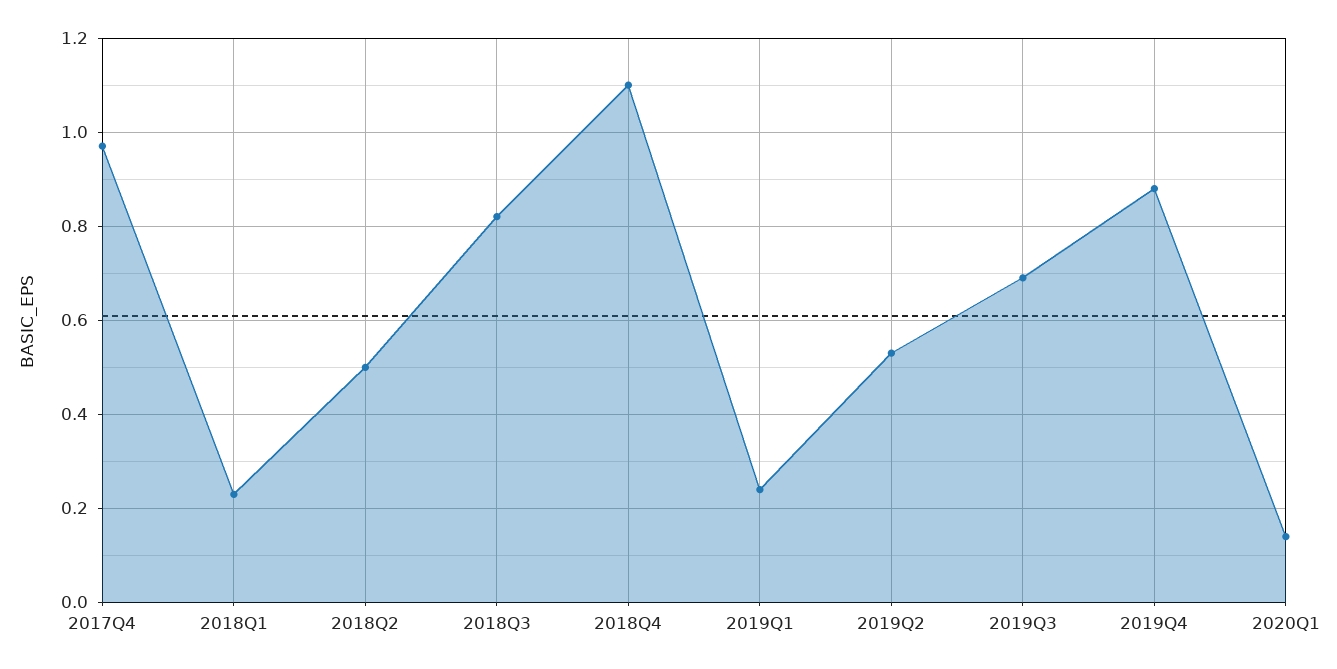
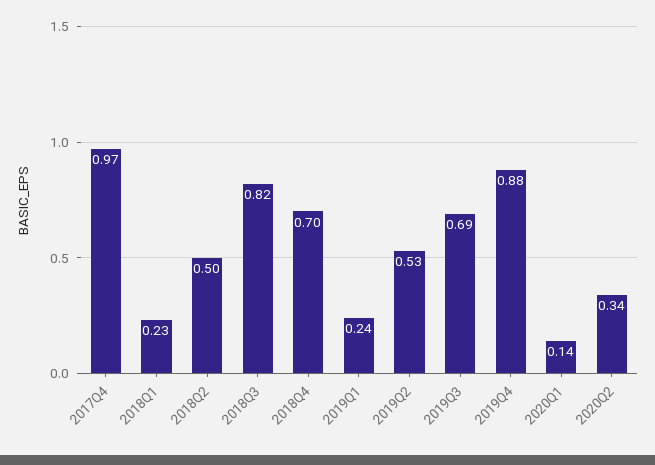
2018Q4: 1.1 -> 0.7
2020Q2: none -> 0.34

